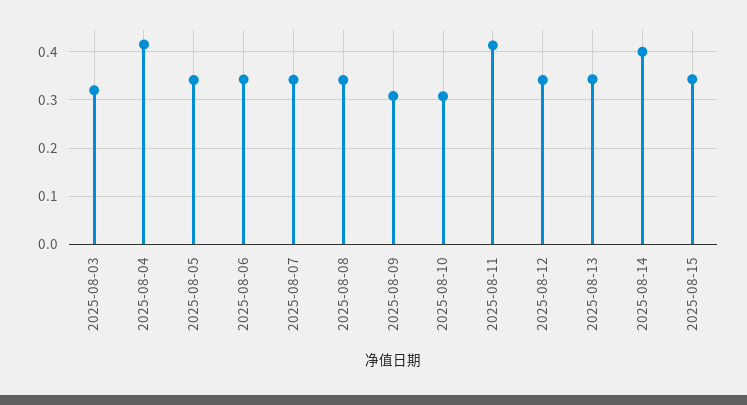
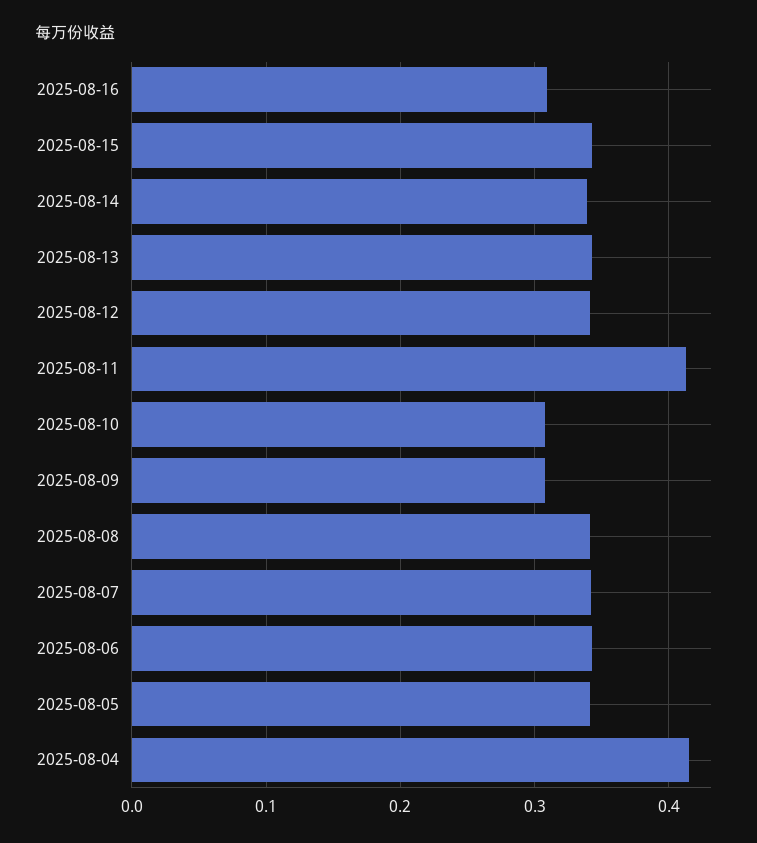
2025-08-03: 0.32 -> none
2025-08-14: 0.4 -> 0.34
2025-08-16: none -> 0.31

